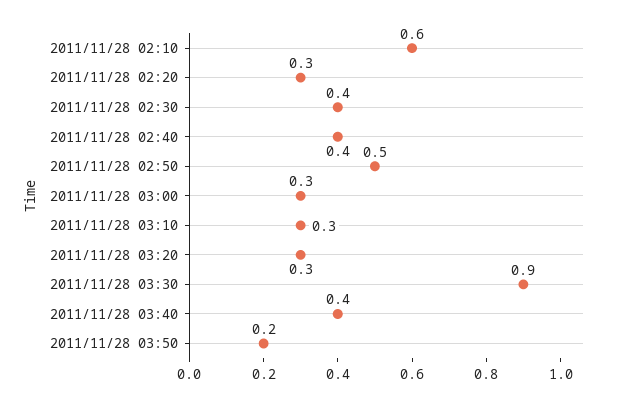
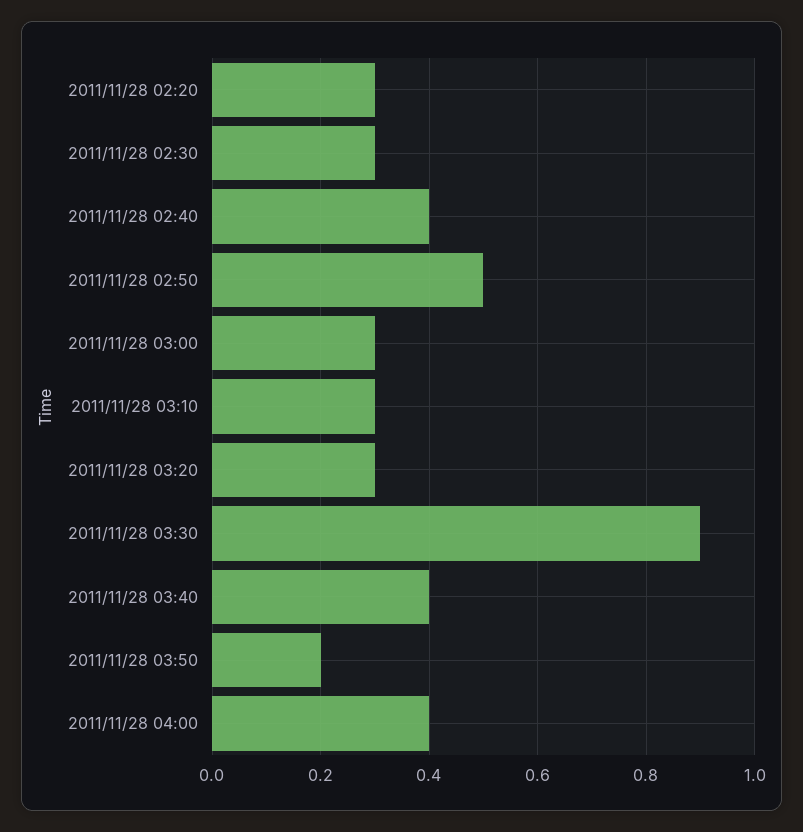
2011/11/28 02:10: 0.6 -> none
2011/11/28 02:30: 0.4 -> 0.3
2011/11/28 04:00: none -> 0.4

